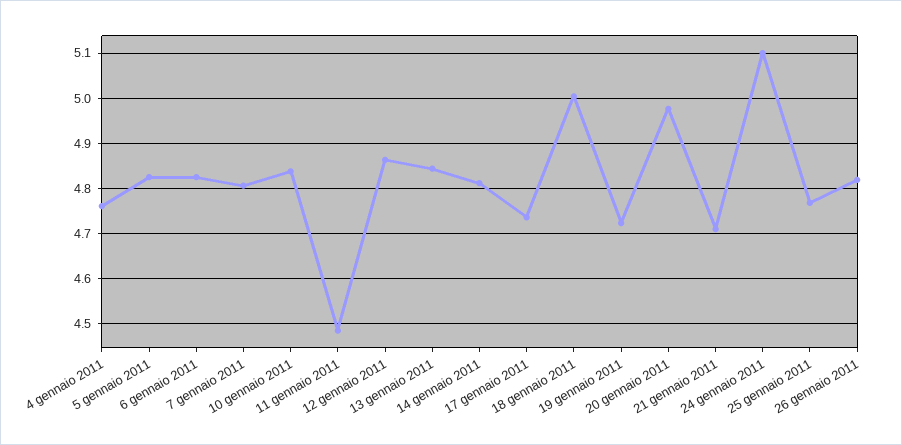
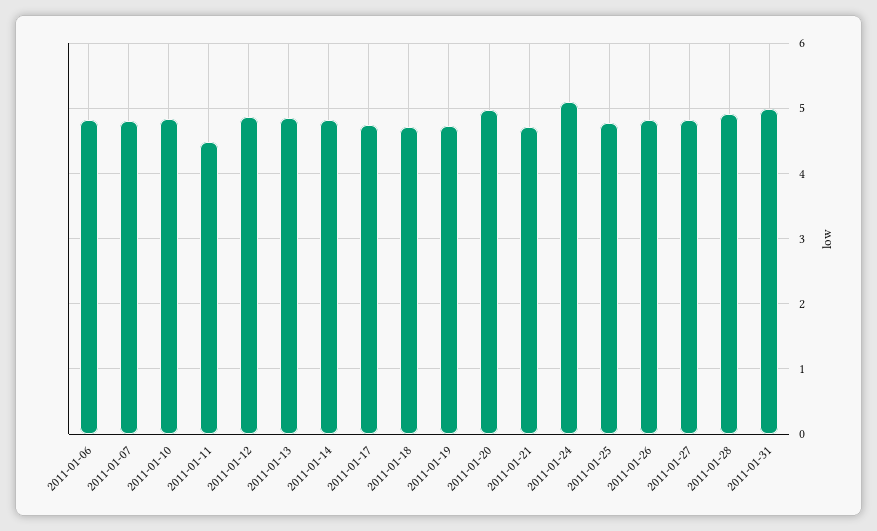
4 gennaio 2011: 4.76 -> none
5 gennaio 2011: 4.82 -> none
18 gennaio 2011: 5 -> 4.7
2011-01-27: none -> 4.8
2011-01-28: none -> 4.9
2011-01-31: none -> 5

